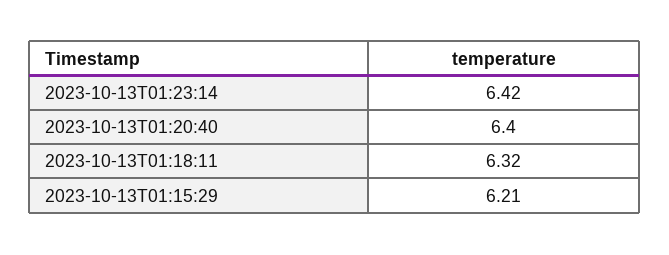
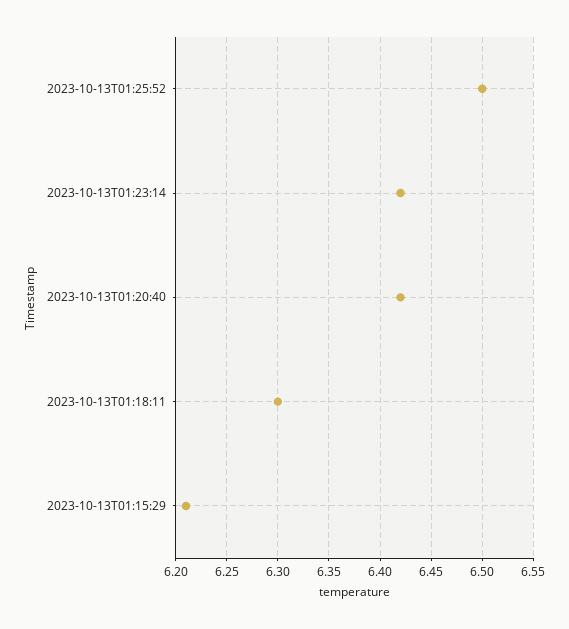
2023-10-13T01:20:40: 6.4 -> 6.42
2023-10-13T01:18:11: 6.32 -> 6.3
2023-10-13T01:25:52: none -> 6.5

